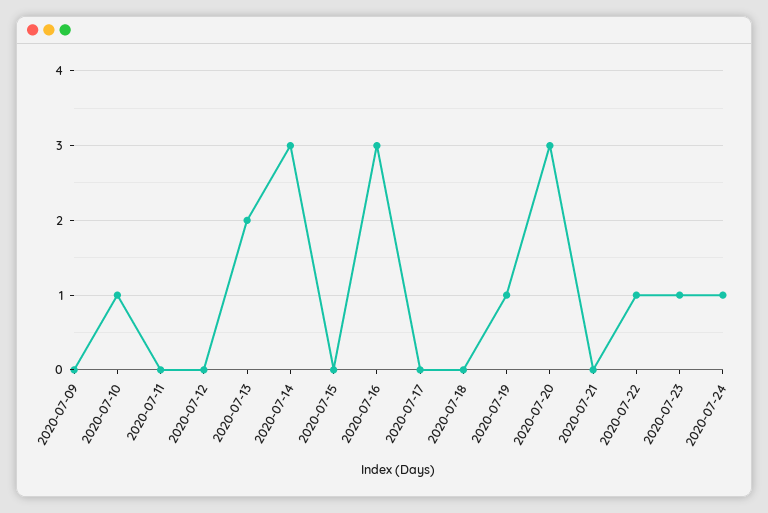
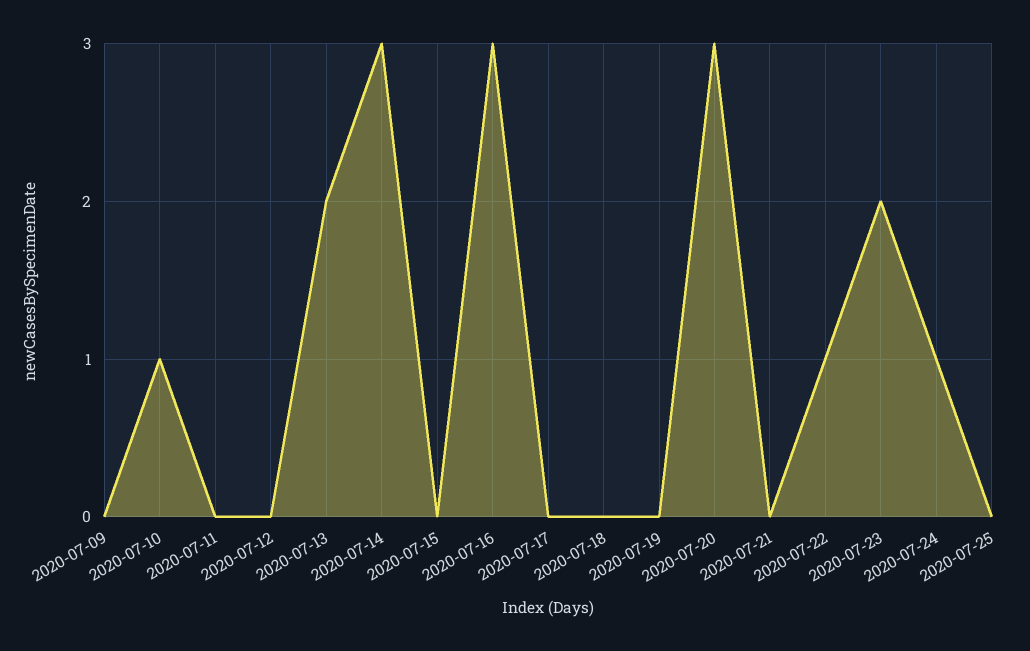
2020-07-19: 1 -> 0
2020-07-23: 1 -> 2
2020-07-25: none -> 0

